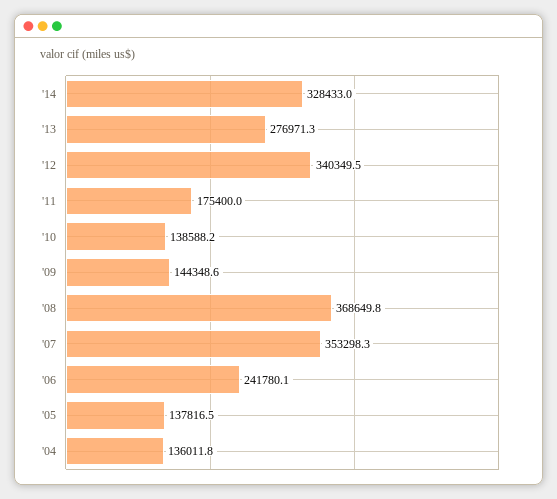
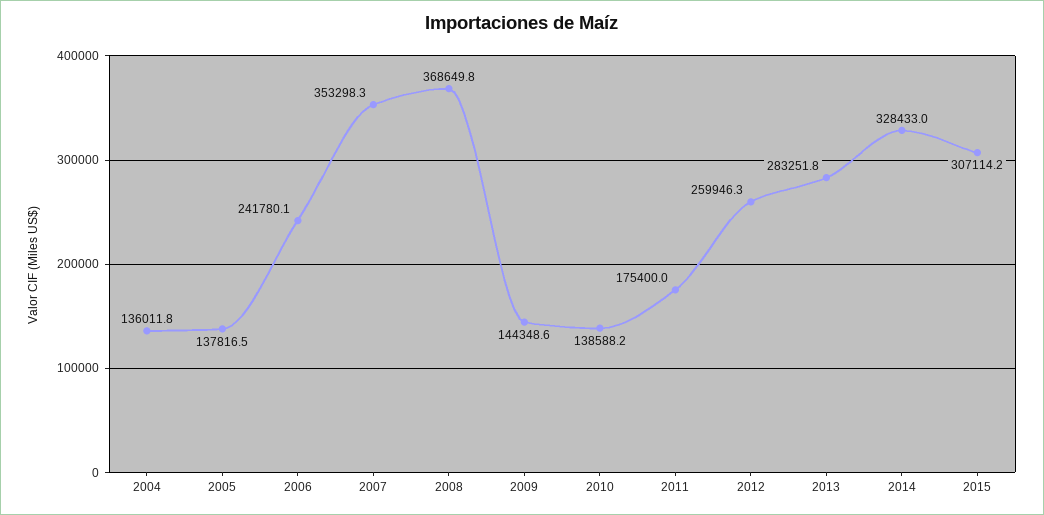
'13: 276971.3 -> 283251.8
'12: 340349.5 -> 259946.3
2015: none -> 307114.2

